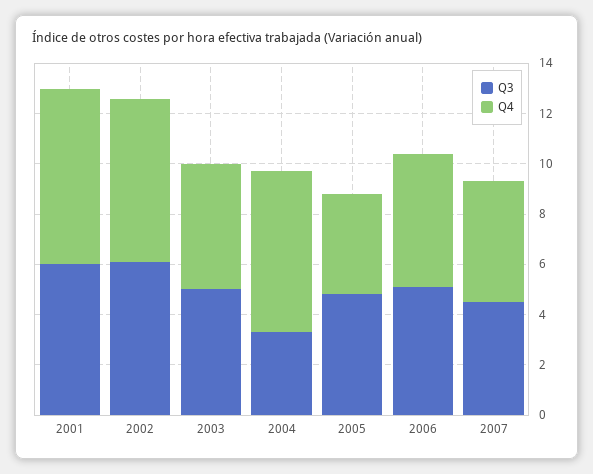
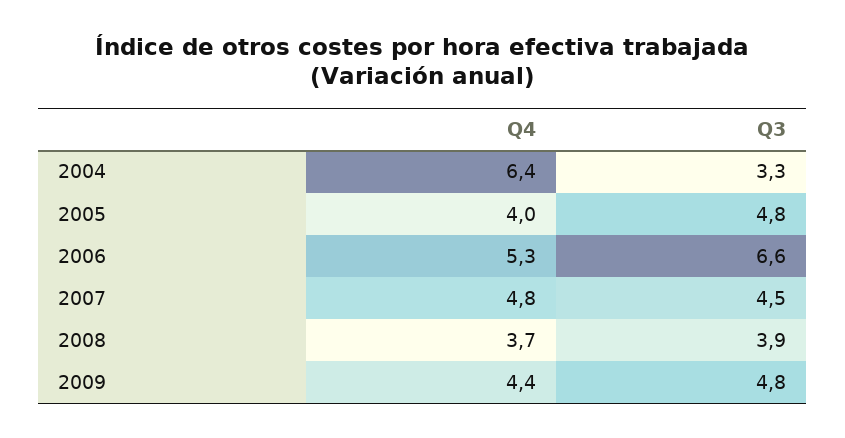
Q3, 2001: 6 -> none
Q4, 2001: 7 -> none
Q3, 2002: 6 -> none
Q4, 2002: 6.5 -> none
Q3, 2003: 5 -> none
Q4, 2003: 5 -> none
Q3, 2006: 5 -> 6.6
Q4, 2008: none -> 3.7
Q3, 2008: none -> 3.9
Q4, 2009: none -> 4.4
Q3, 2009: none -> 4.8

